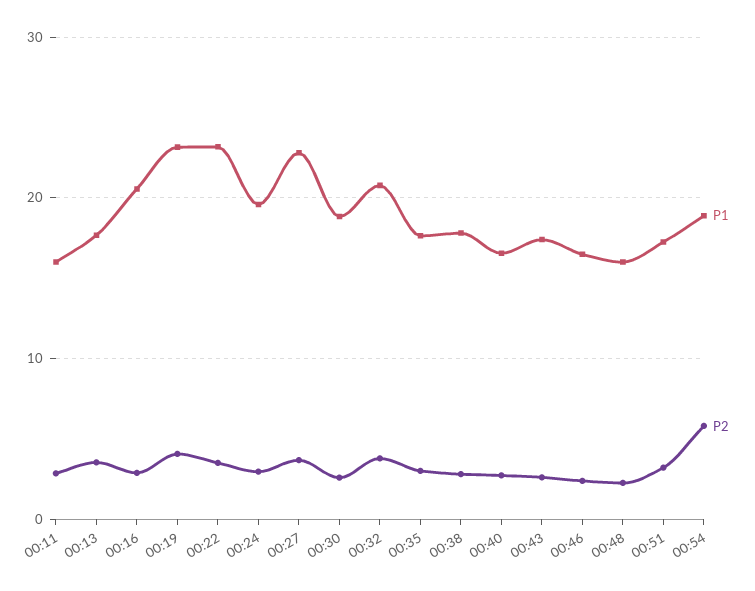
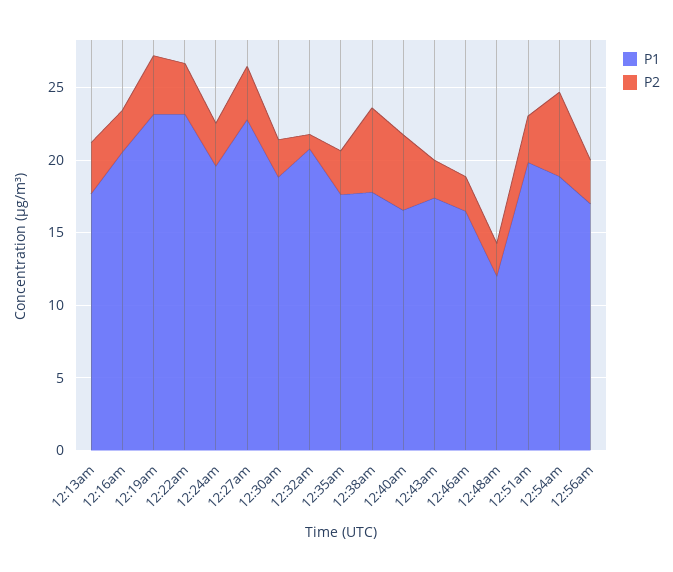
P1, 00:11: 16 -> none
P2, 00:11: 3 -> none
P2, 00:32: 4 -> 1
P2, 00:38: 3 -> 6
P2, 00:40: 3 -> 5
P1, 00:48: 16 -> 12
P1, 00:51: 17 -> 20
P1, 12:56am: none -> 17
P2, 12:56am: none -> 3

